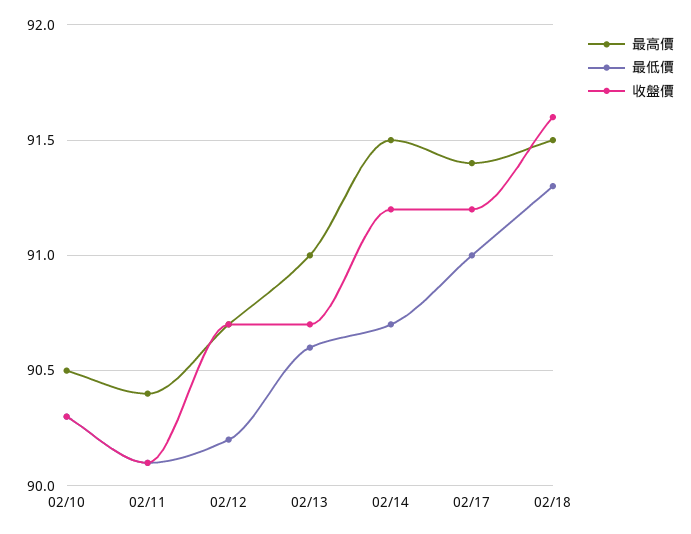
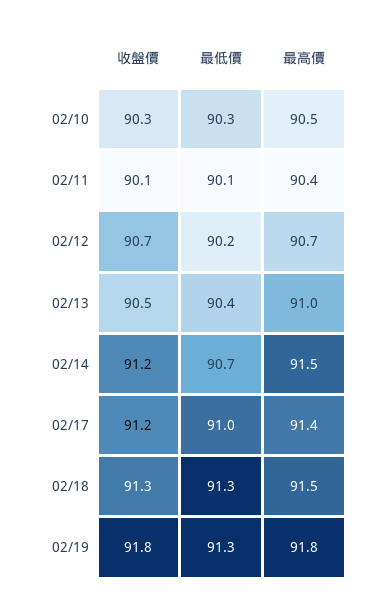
最低價, 02/13: 90.6 -> 90.4
收盤價, 02/13: 90.7 -> 90.5
收盤價, 02/18: 91.6 -> 91.3
收盤價, 02/19: none -> 91.8
最低價, 02/19: none -> 91.3
最高價, 02/19: none -> 91.8

